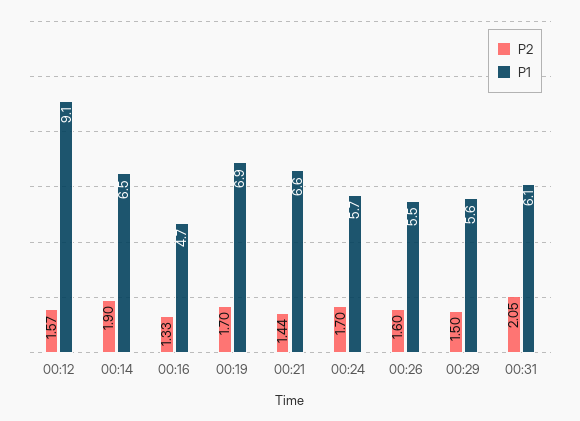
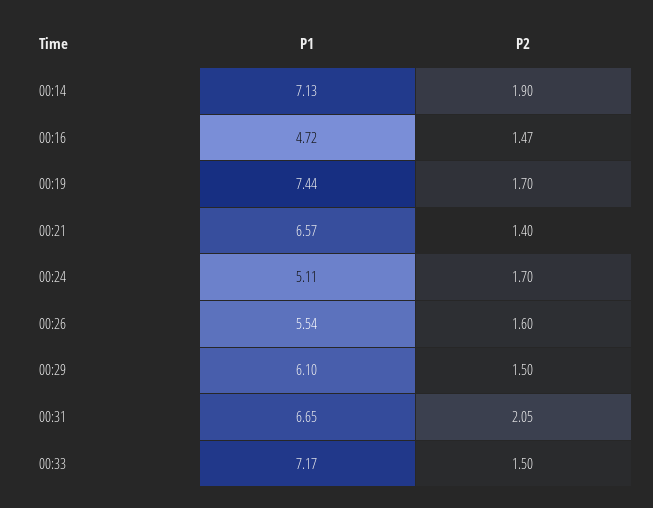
P2, 00:12: 1.57 -> none
P1, 00:12: 9.1 -> none
P1, 00:14: 6.5 -> 7.13
P2, 00:16: 1.33 -> 1.47
P1, 00:19: 6.9 -> 7.44
P2, 00:21: 1.44 -> 1.4
P1, 00:24: 5.7 -> 5.11
P1, 00:29: 5.6 -> 6.1
P1, 00:31: 6.1 -> 6.65
P1, 00:33: none -> 7.17
P2, 00:33: none -> 1.5

